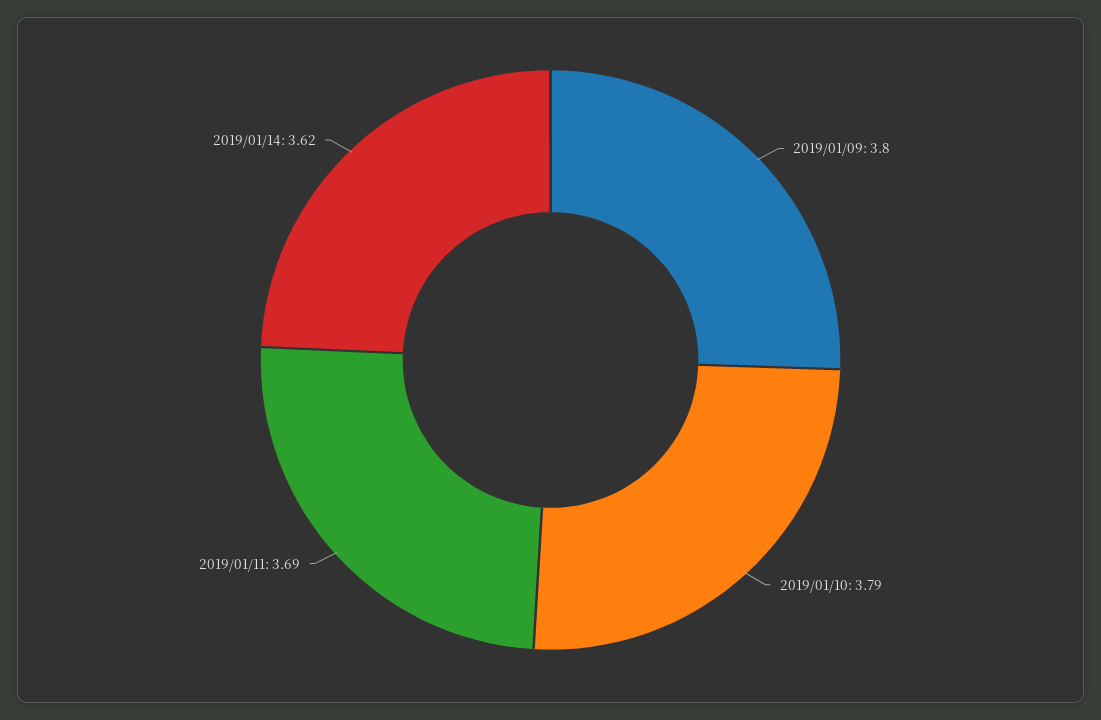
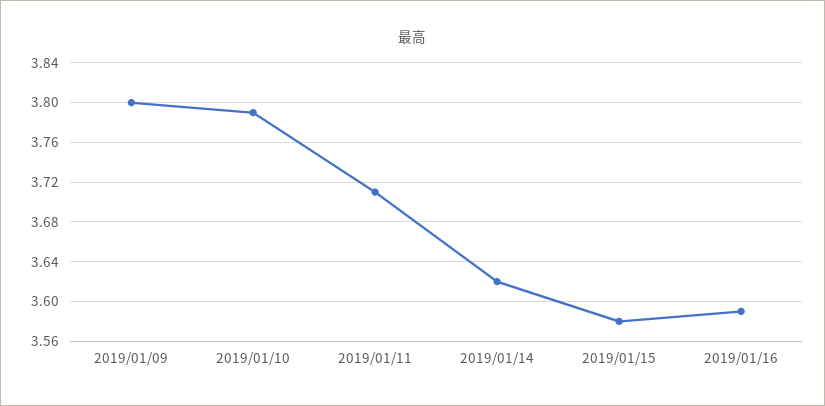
2019/01/11: 3.69 -> 3.71
2019/01/15: none -> 3.58
2019/01/16: none -> 3.59

